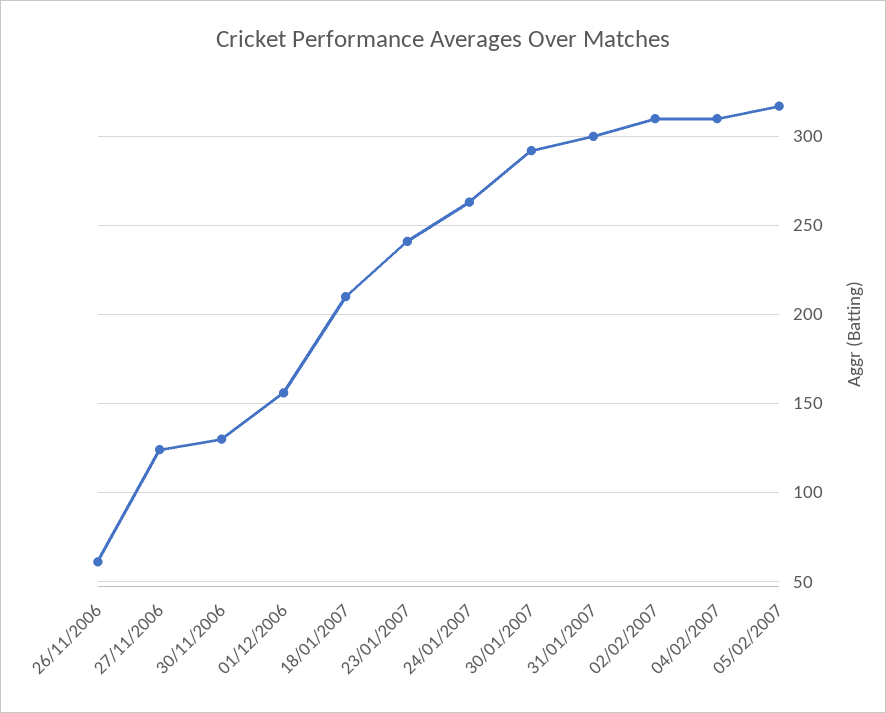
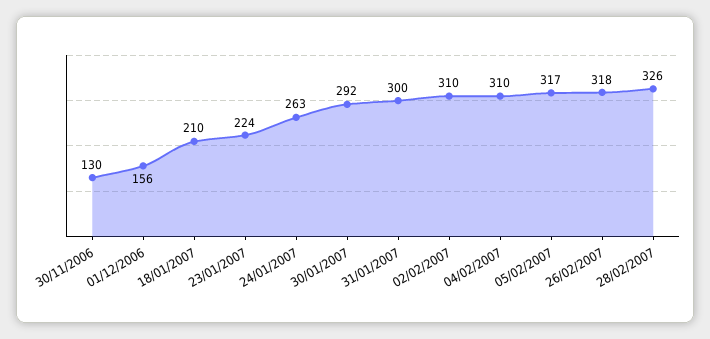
26/11/2006: 60 -> none
27/11/2006: 125 -> none
23/01/2007: 240 -> 224
26/02/2007: none -> 318
28/02/2007: none -> 326

